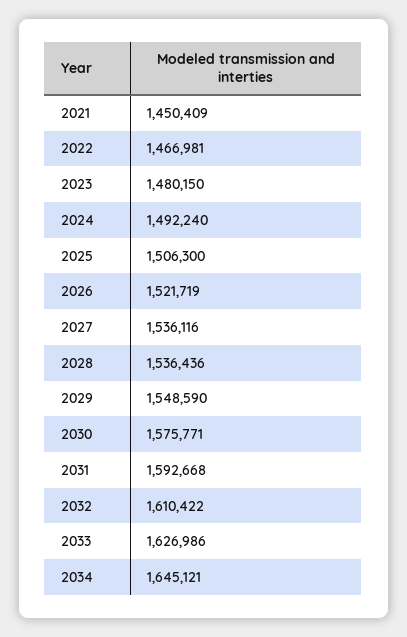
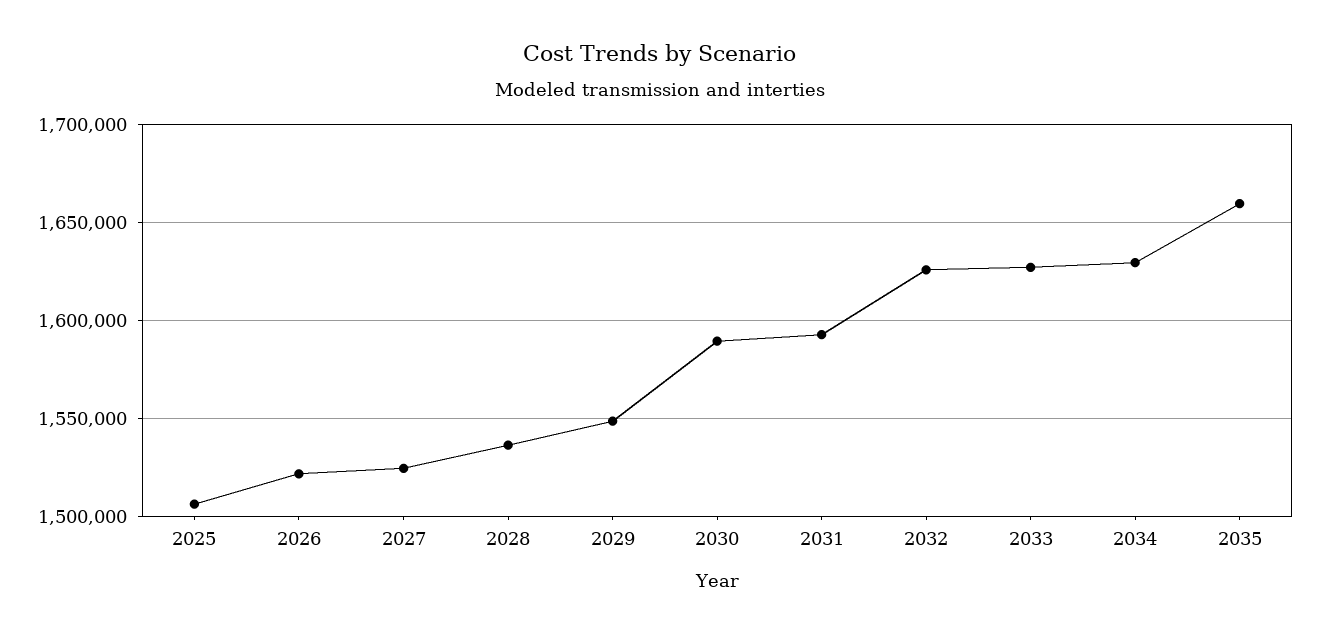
2021: 1450409 -> none
2022: 1466981 -> none
2023: 1480150 -> none
2024: 1492240 -> none
2027: 1536116 -> 1525000
2030: 1575771 -> 1590000
2032: 1610422 -> 1625000
2034: 1645121 -> 1630000
2035: none -> 1660000

